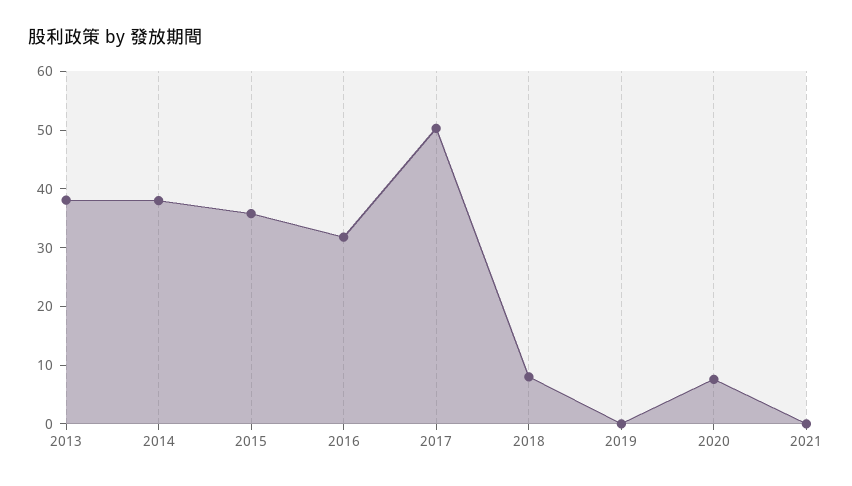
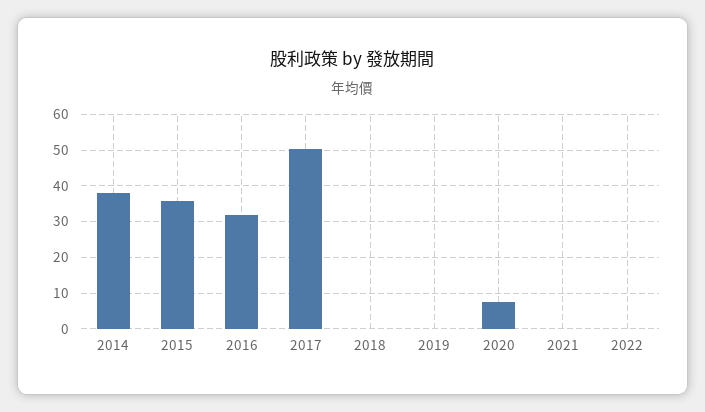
2013: 38 -> none
2018: 8 -> 0
2022: none -> 0

